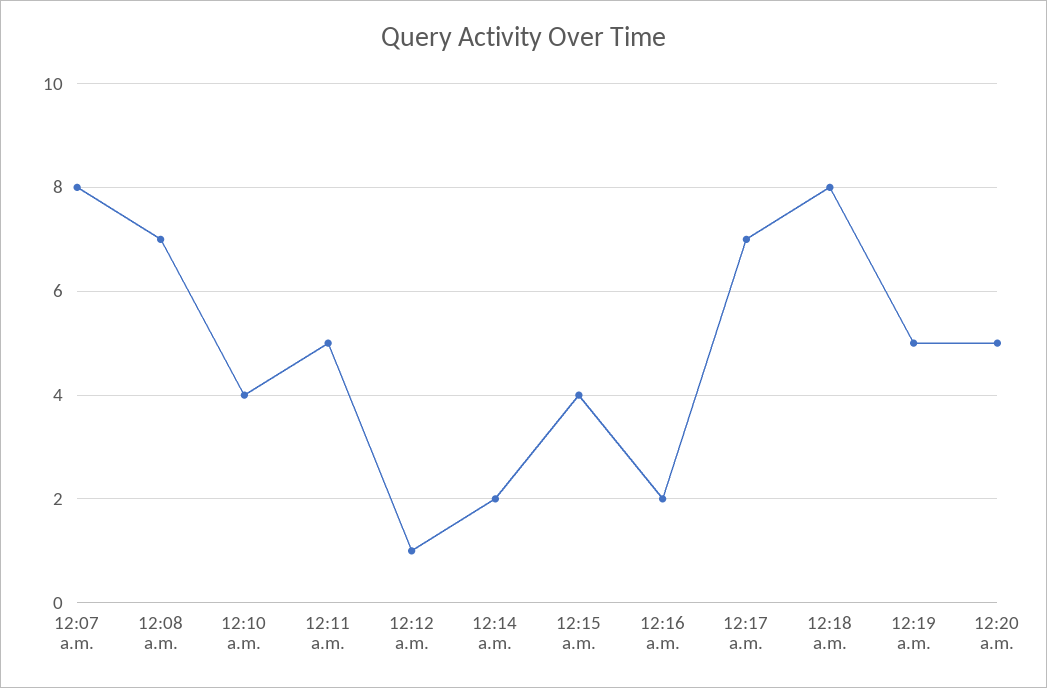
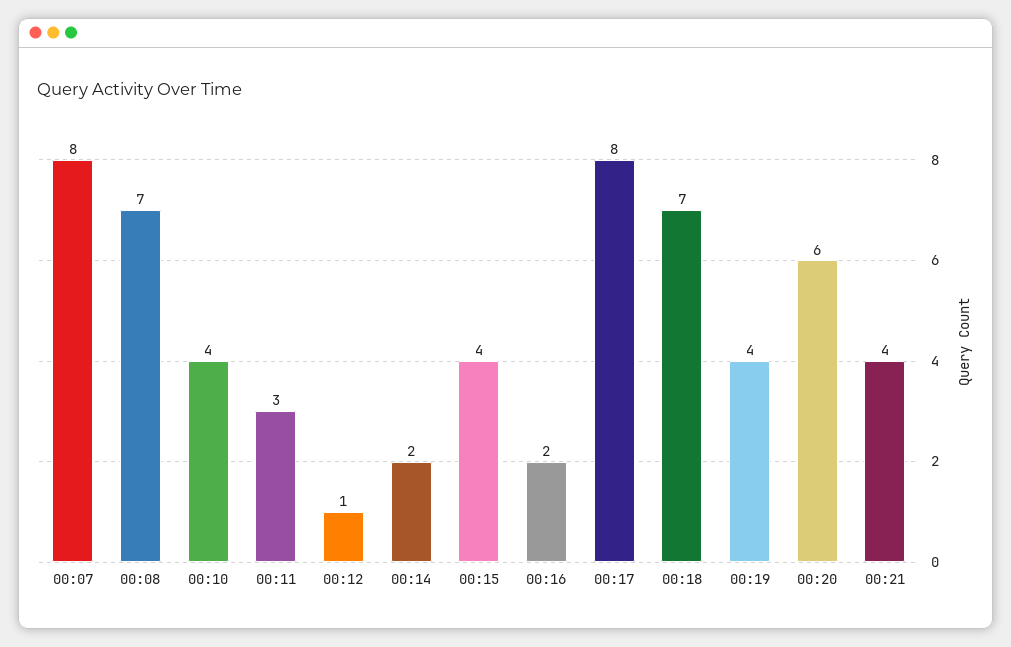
12:11 a.m.: 5 -> 3
12:17 a.m.: 7 -> 8
12:18 a.m.: 8 -> 7
12:19 a.m.: 5 -> 4
12:20 a.m.: 5 -> 6
00:21: none -> 4

